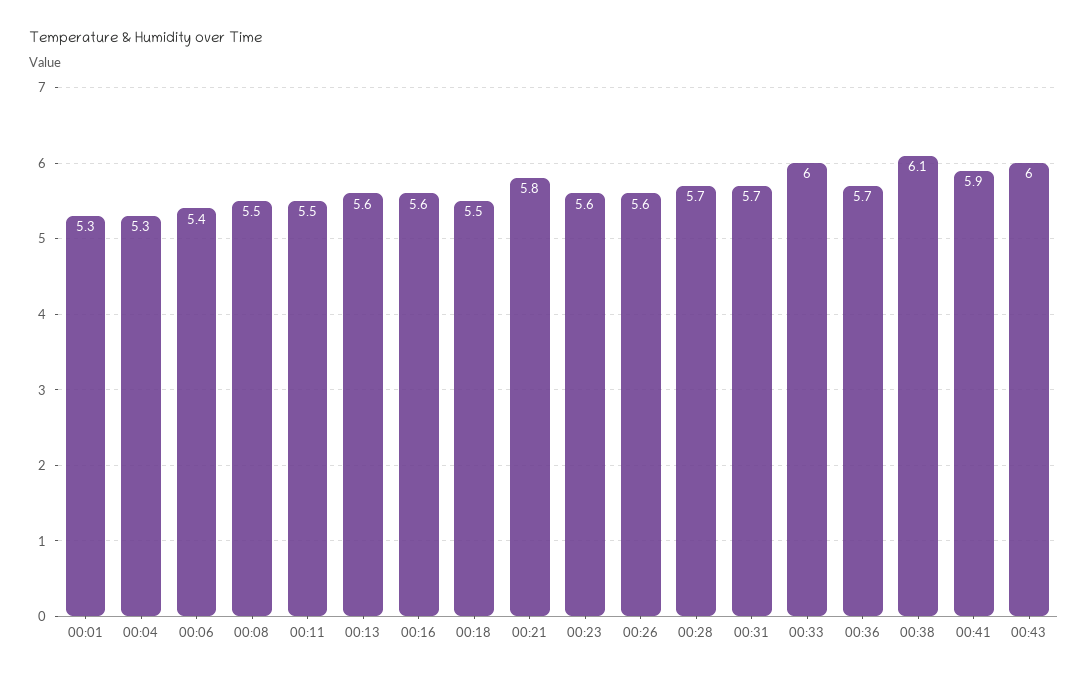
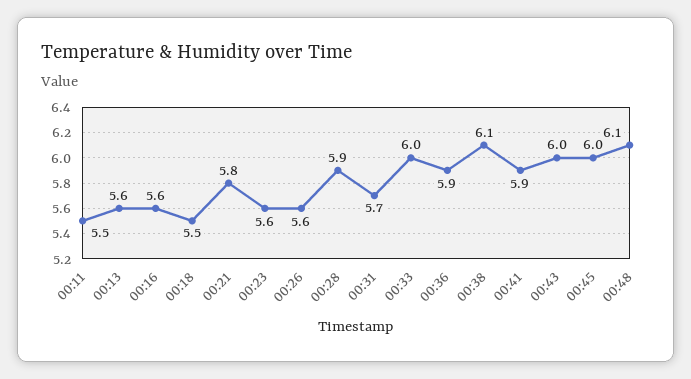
00:01: 5.3 -> none
00:04: 5.3 -> none
00:06: 5.4 -> none
00:08: 5.5 -> none
00:28: 5.7 -> 5.9
00:36: 5.7 -> 5.9
00:45: none -> 6
00:48: none -> 6.1

